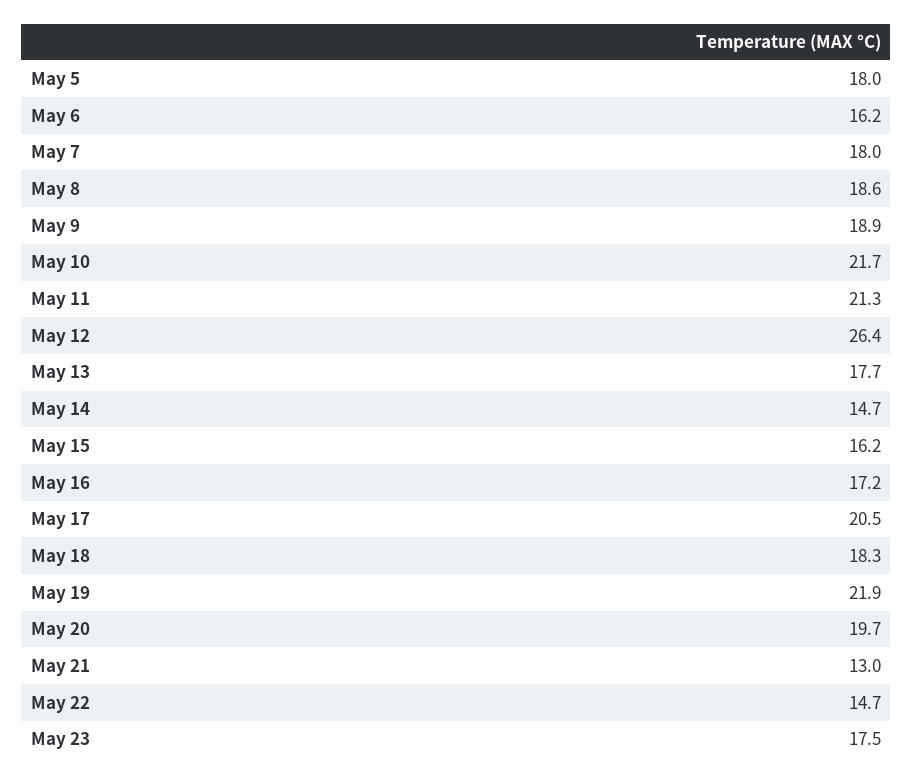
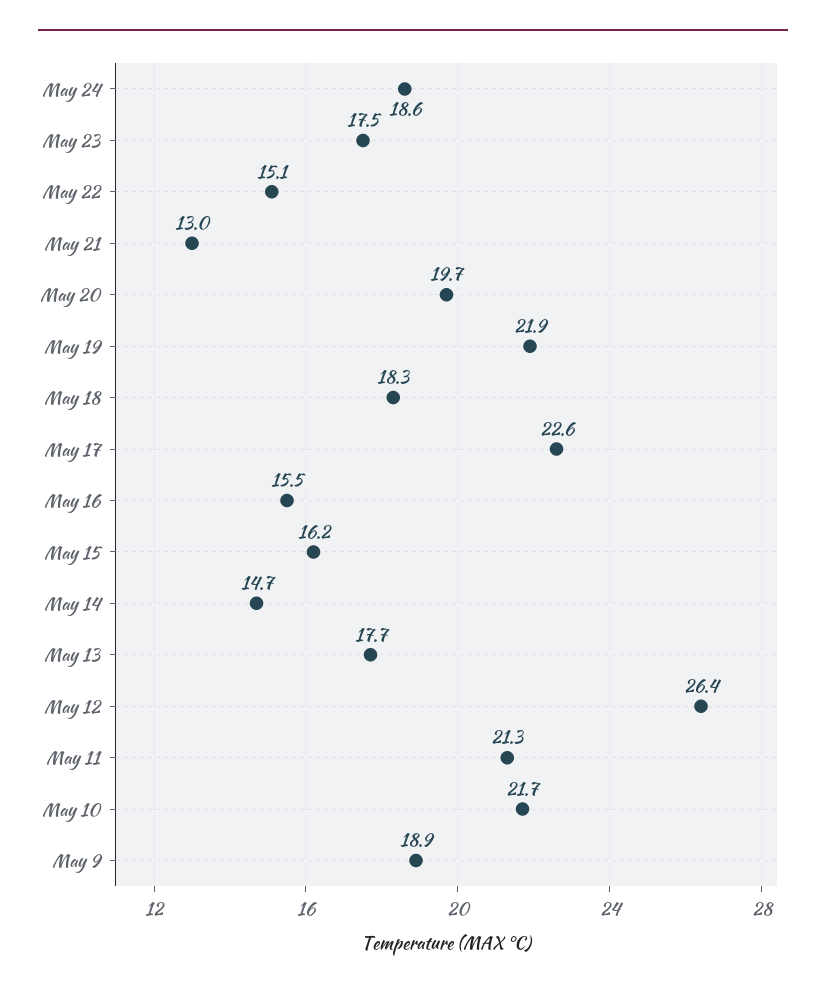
May 5: 18 -> none
May 6: 16.2 -> none
May 7: 18 -> none
May 8: 18.6 -> none
May 16: 17.2 -> 15.5
May 17: 20.5 -> 22.6
May 22: 14.7 -> 15.1
May 24: none -> 18.6

